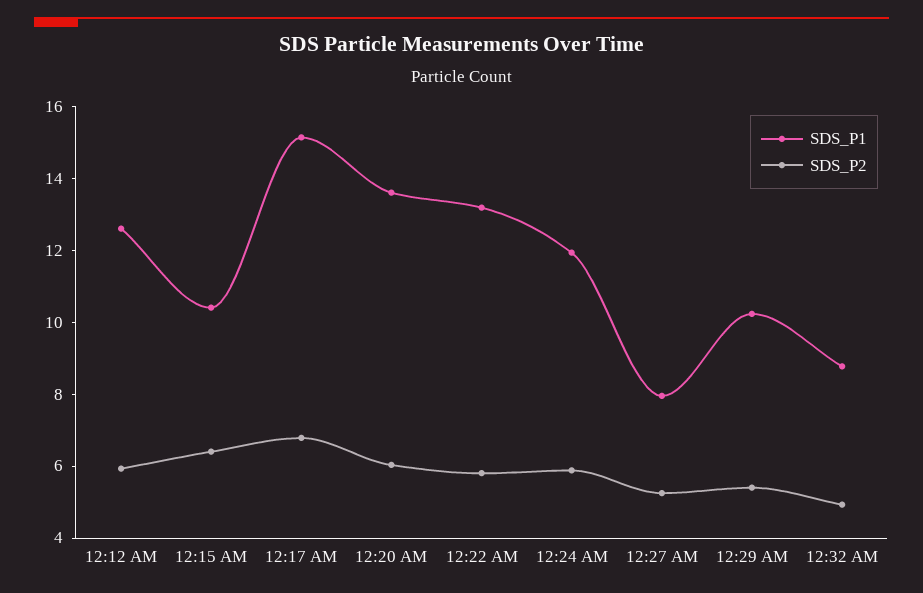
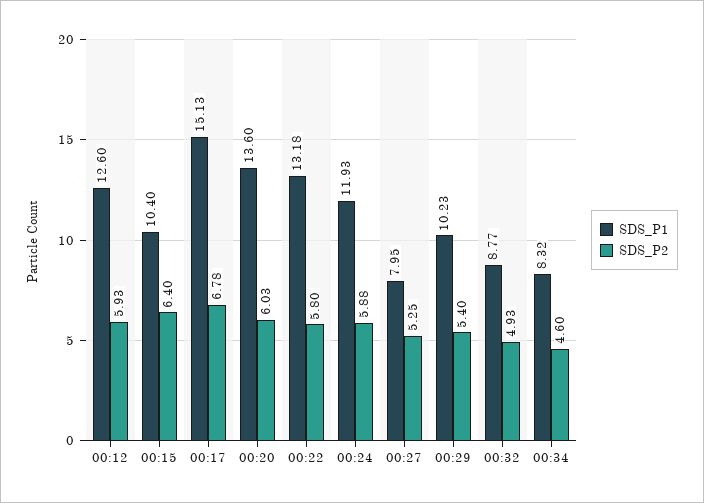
SDS_P1, 00:34: none -> 8.32
SDS_P2, 00:34: none -> 4.6

